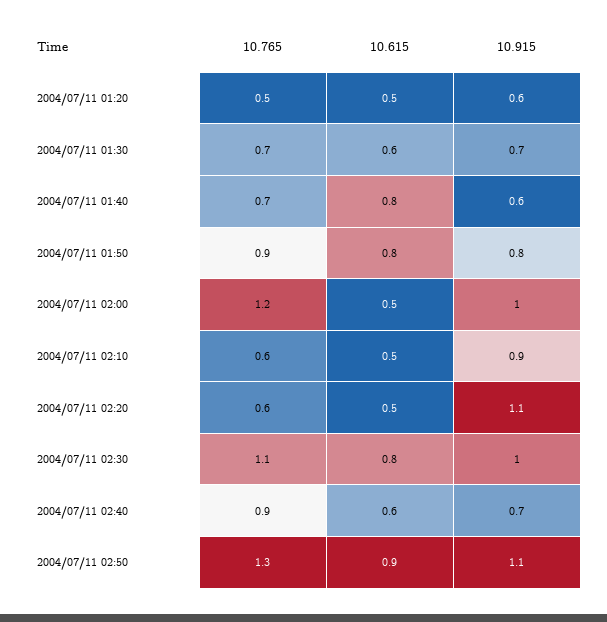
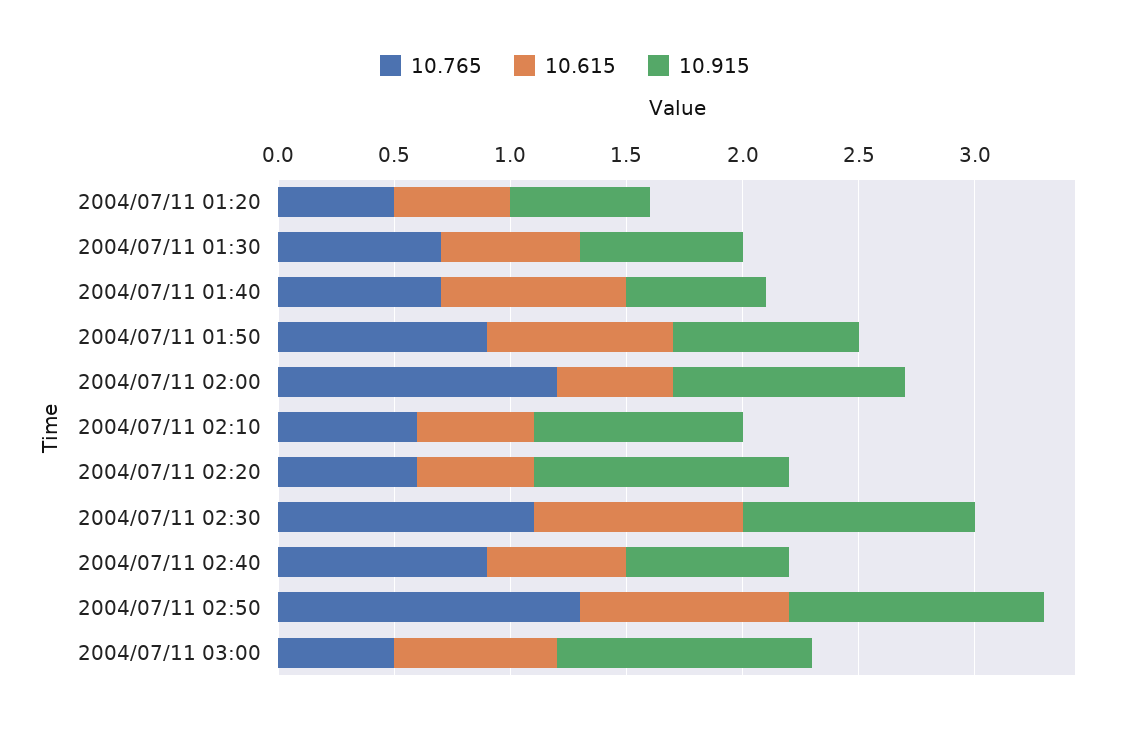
10.615, 2004/07/11 02:30: 0.8 -> 0.9
10.765, 2004/07/11 03:00: none -> 0.5
10.615, 2004/07/11 03:00: none -> 0.7
10.915, 2004/07/11 03:00: none -> 1.1

